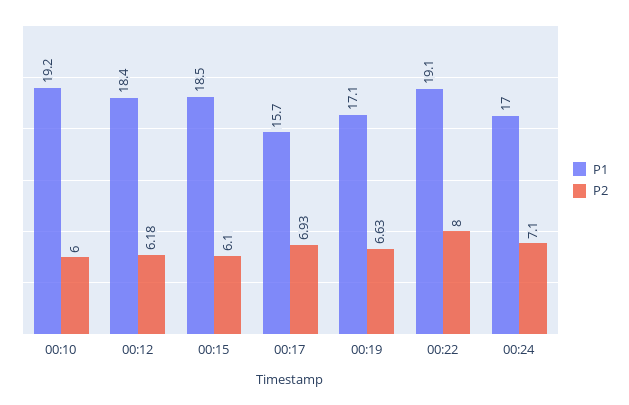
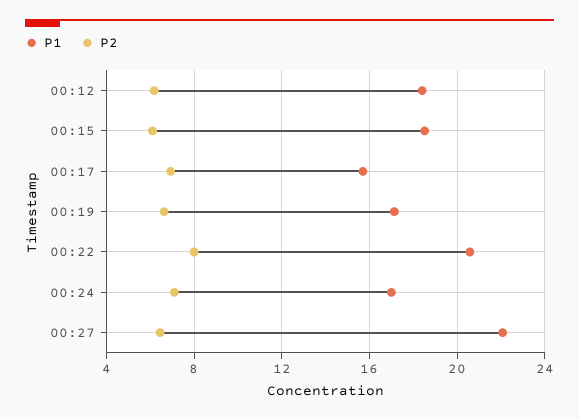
P1, 00:10: 19.2 -> none
P2, 00:10: 6 -> none
P1, 00:22: 19.1 -> 20.5
P1, 00:27: none -> 22
P2, 00:27: none -> 6.5

